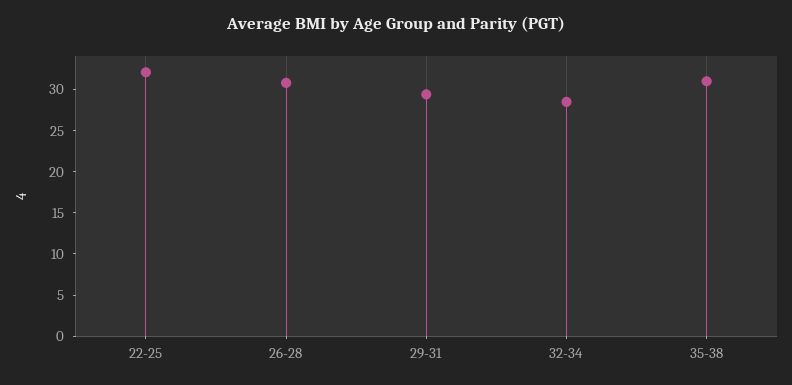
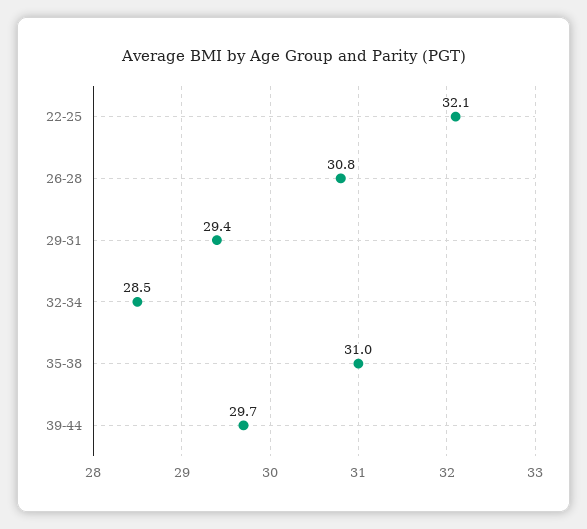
39-44: none -> 29.7

